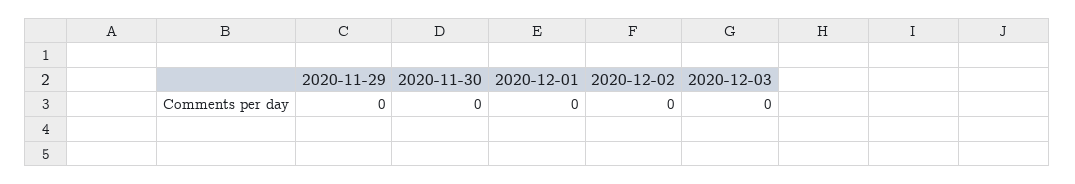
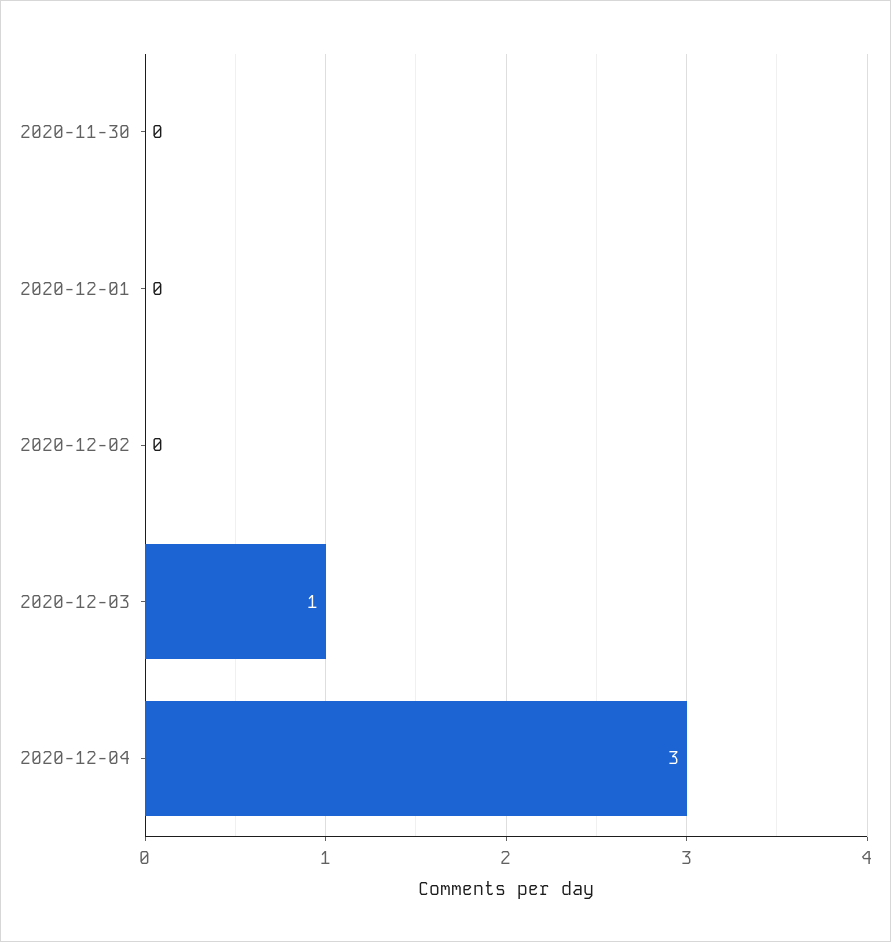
2020-11-29: 0 -> none
2020-12-03: 0 -> 1
2020-12-04: none -> 3

